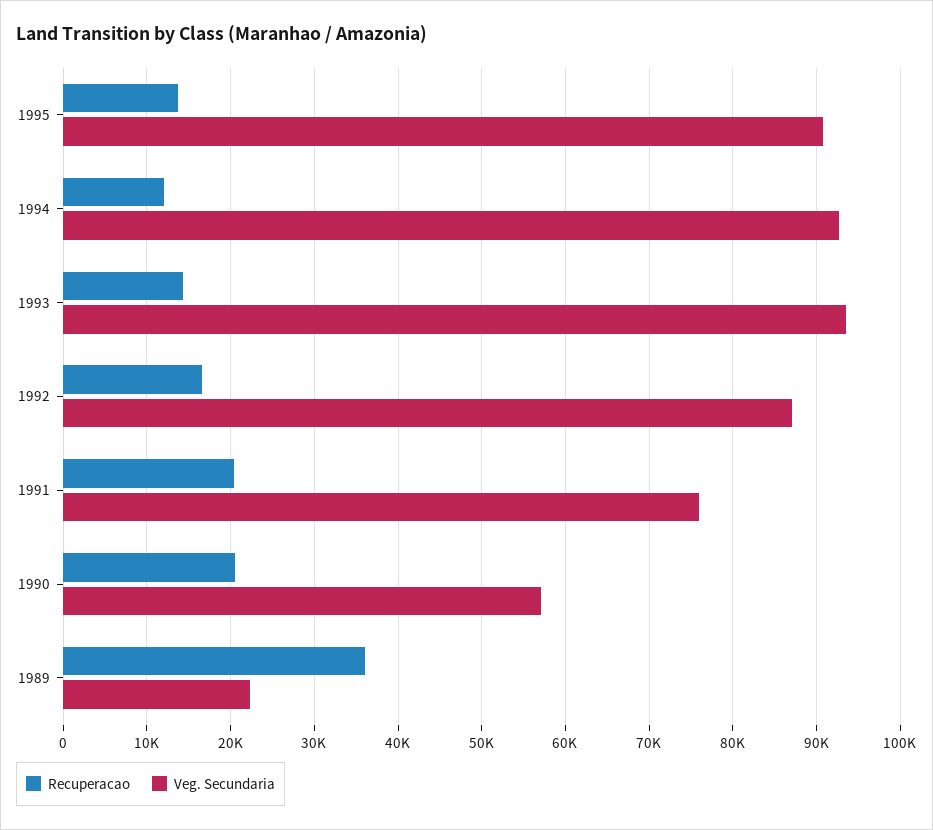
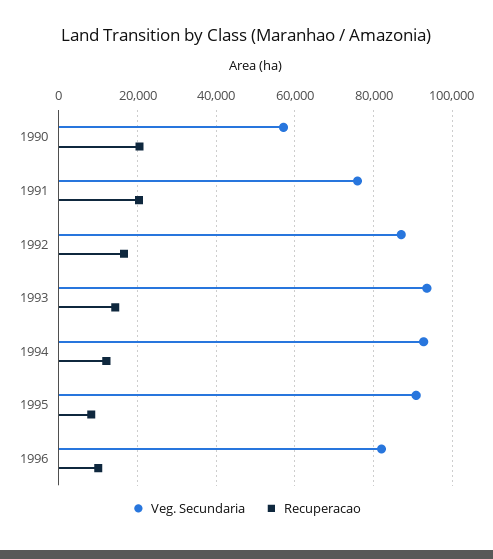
Recuperacao, 1995: 14000 -> 8000
Recuperacao, 1989: 36000 -> none
Veg. Secundaria, 1989: 22000 -> none
Veg. Secundaria, 1996: none -> 82000
Recuperacao, 1996: none -> 10000

